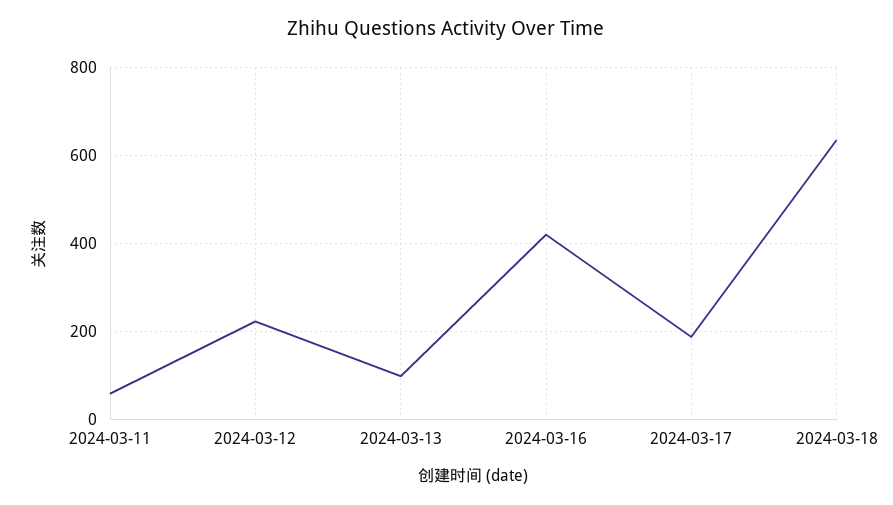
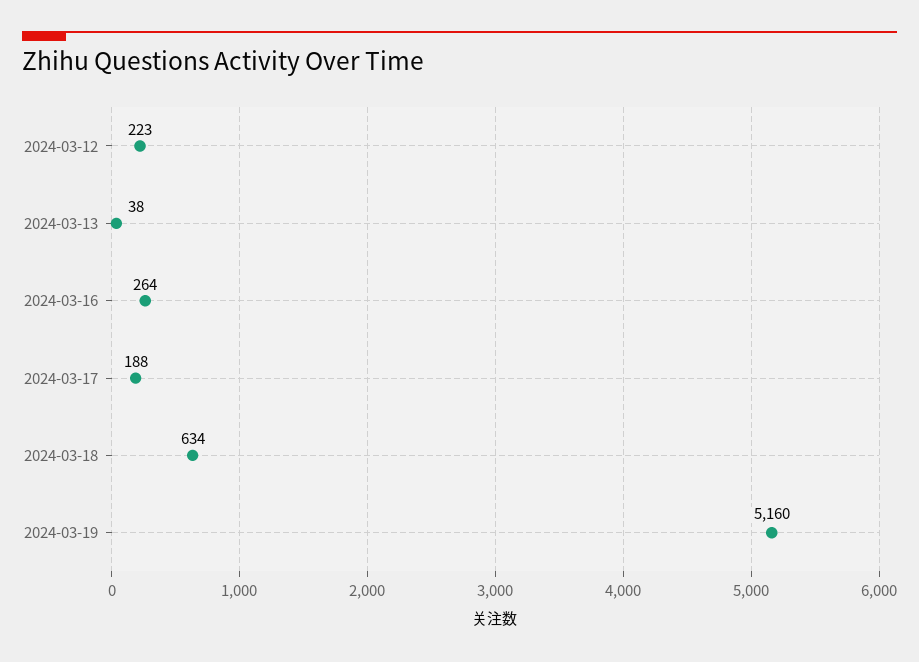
2024-03-11: 60 -> none
2024-03-13: 100 -> 38
2024-03-16: 420 -> 264
2024-03-19: none -> 5160

